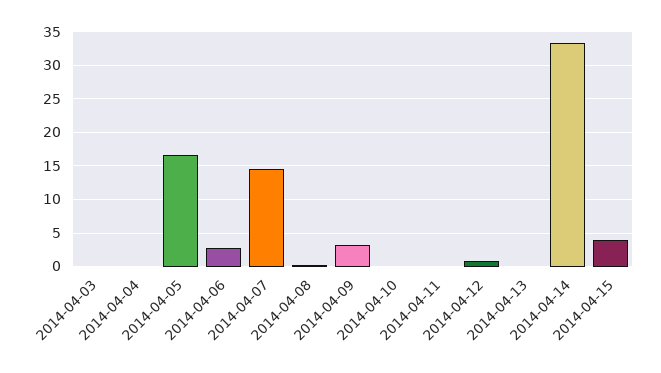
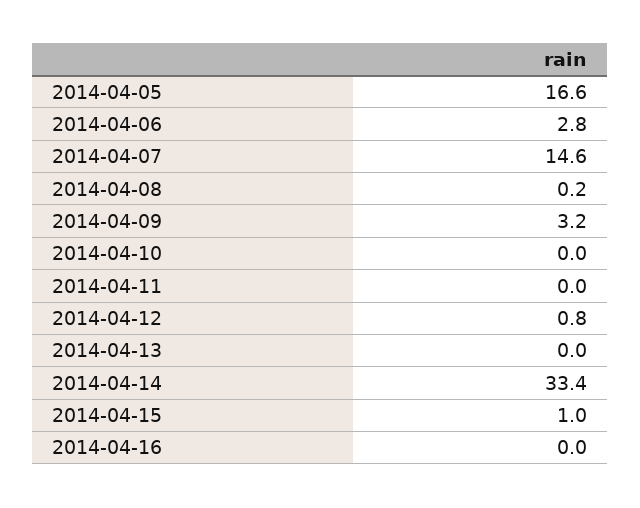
2014-04-03: 0 -> none
2014-04-04: 0 -> none
2014-04-15: 4 -> 1
2014-04-16: none -> 0

